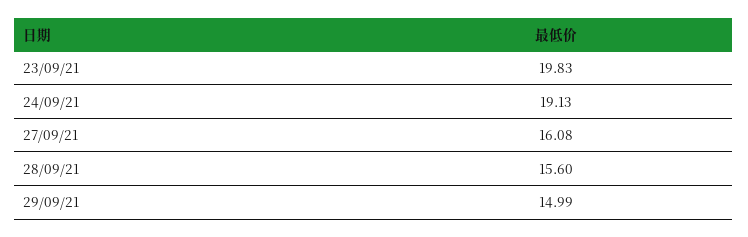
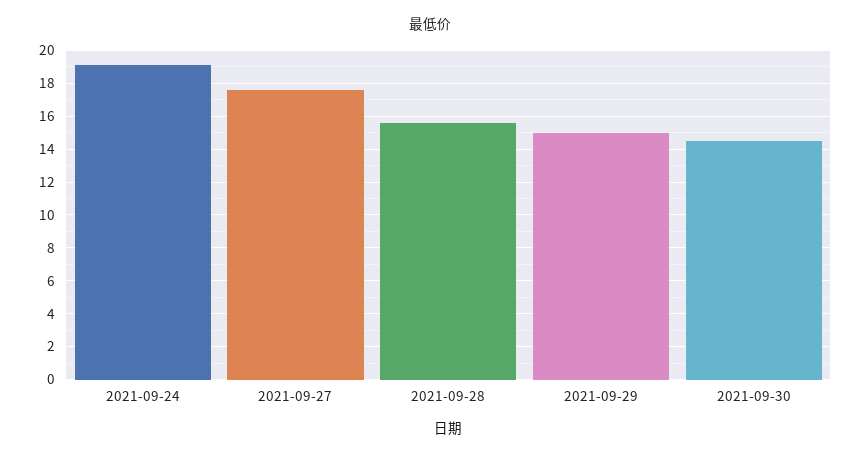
23/09/21: 19.83 -> none
27/09/21: 16.08 -> 17.5
2021-09-30: none -> 14.5

